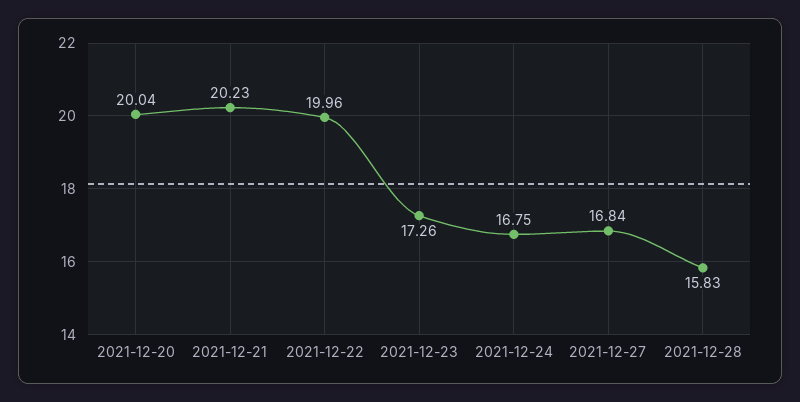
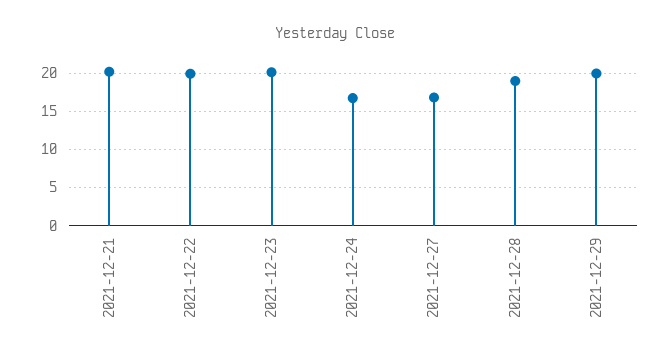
2021-12-20: 20.04 -> none
2021-12-23: 17.26 -> 20
2021-12-28: 15.83 -> 19
2021-12-29: none -> 20

